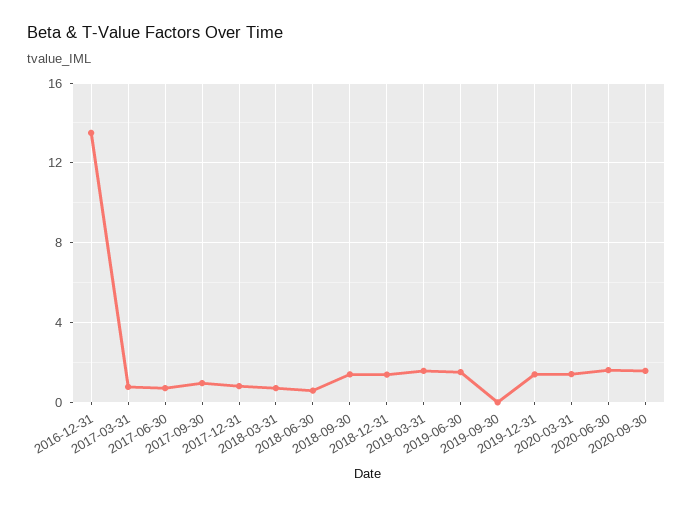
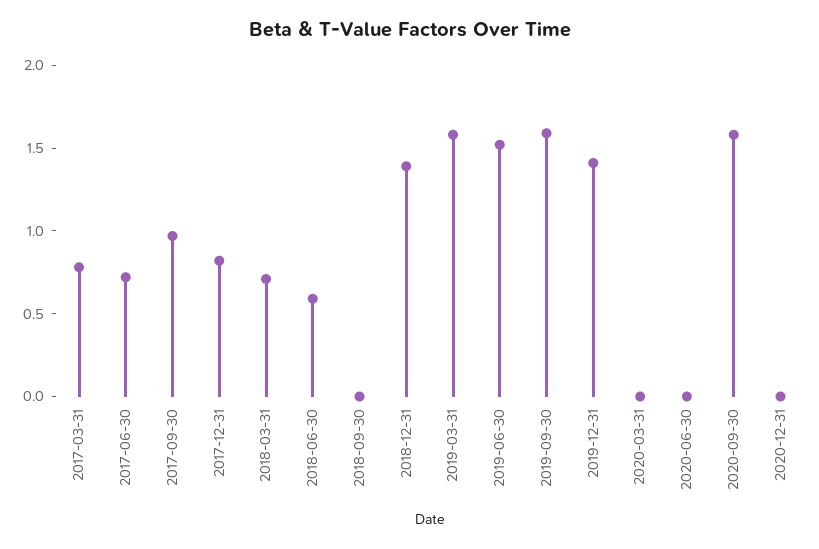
2016-12-31: 13.5 -> none
2018-09-30: 1.5 -> 0
2019-09-30: 0 -> 1.6
2020-03-31: 1.5 -> 0
2020-06-30: 1.5 -> 0
2020-12-31: none -> 0

